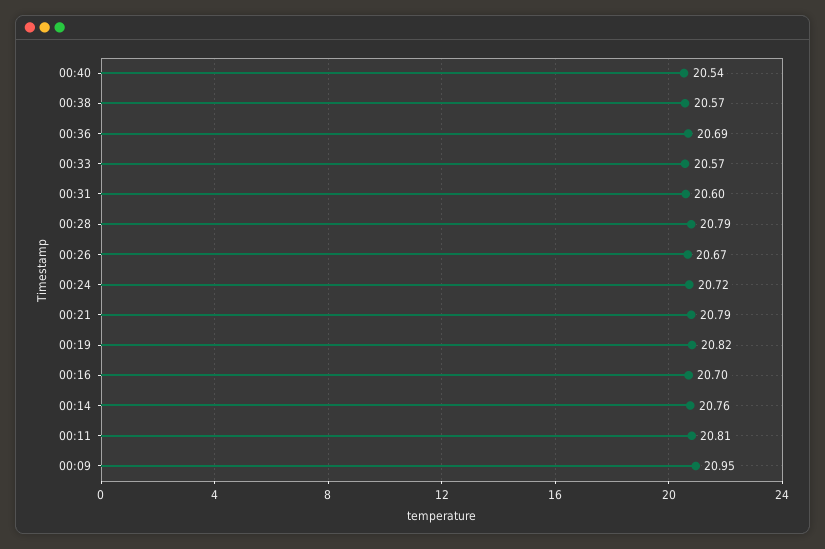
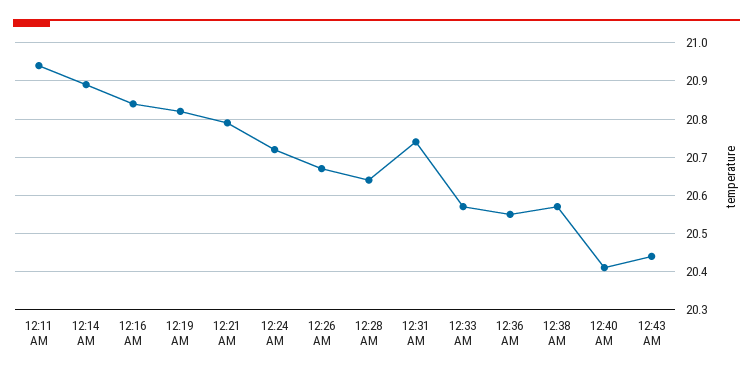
00:40: 20.54 -> 20.4
00:36: 20.69 -> 20.55
00:31: 20.6 -> 20.75
00:28: 20.79 -> 20.65
00:16: 20.7 -> 20.85
00:14: 20.76 -> 20.9
00:11: 20.81 -> 20.95
00:09: 20.95 -> none
12:43 AM: none -> 20.45

